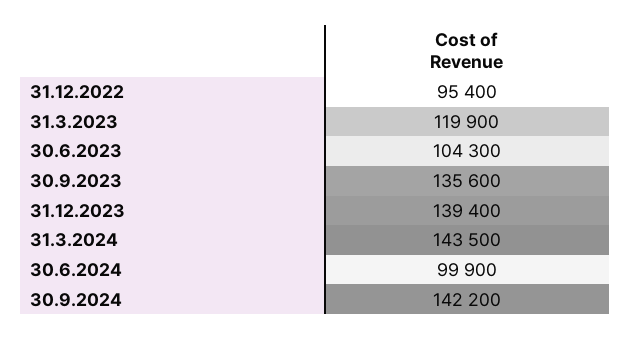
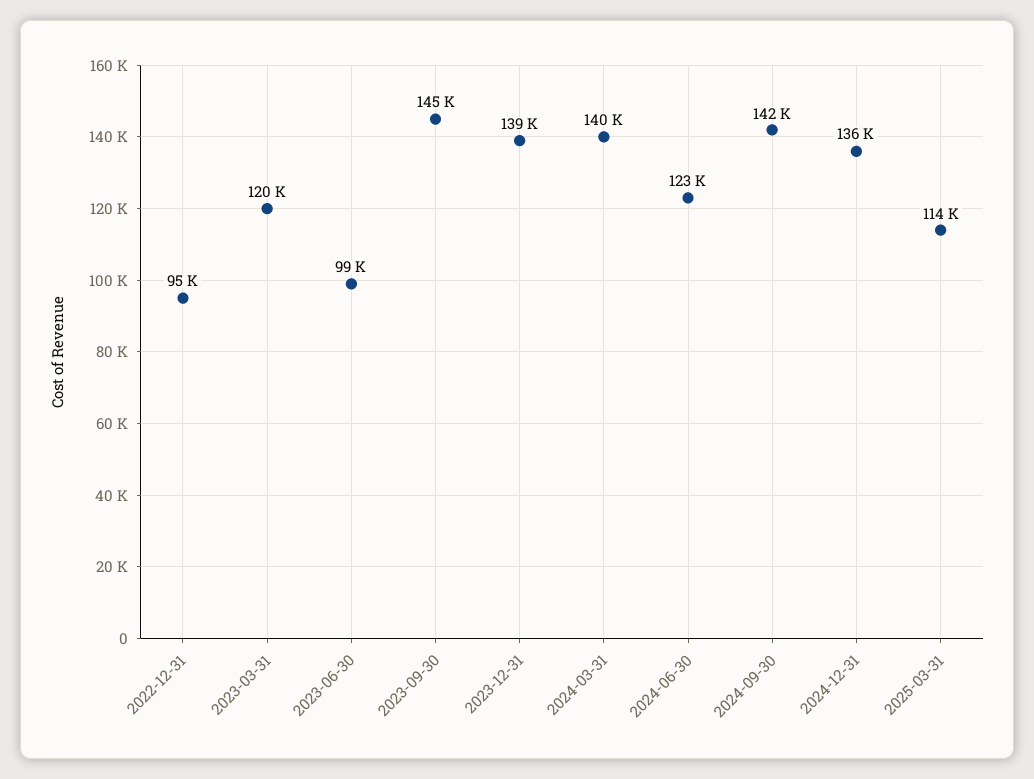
30.6.2023: 104300 -> 99000
30.9.2023: 135600 -> 145000
31.3.2024: 143500 -> 140000
30.6.2024: 99900 -> 123000
2024-12-31: none -> 136000
2025-03-31: none -> 114000

